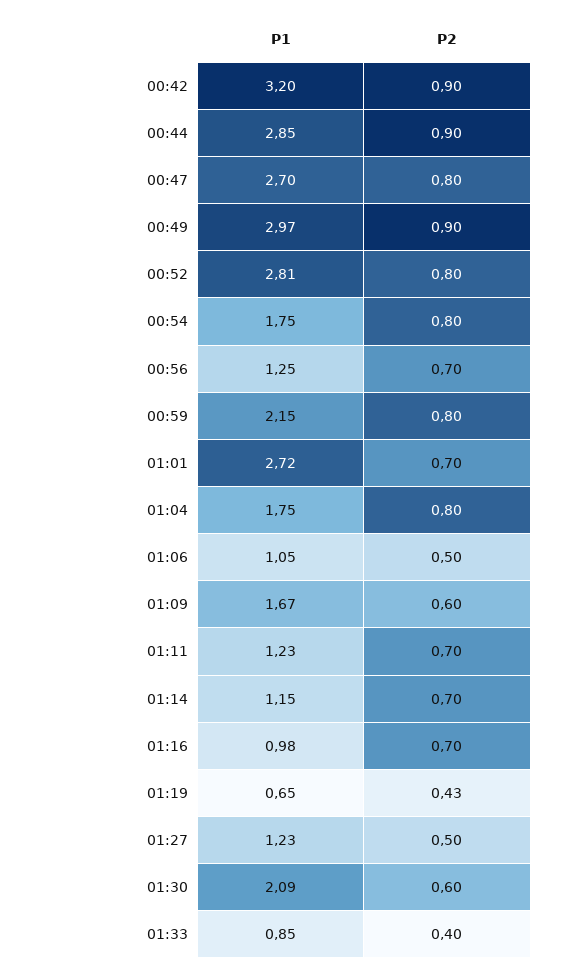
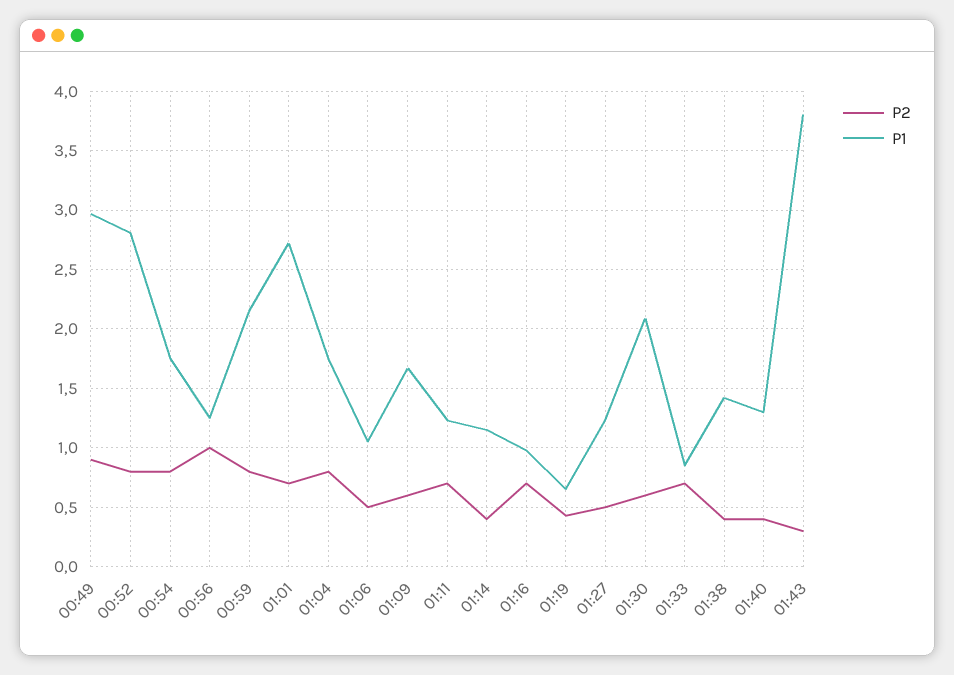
P1, 00:42: 3.2 -> none
P2, 00:42: 0.9 -> none
P1, 00:44: 2.85 -> none
P2, 00:44: 0.9 -> none
P1, 00:47: 2.7 -> none
P2, 00:47: 0.8 -> none
P2, 00:56: 0.7 -> 1
P2, 01:14: 0.7 -> 0.4
P2, 01:33: 0.4 -> 0.7
P2, 01:38: none -> 0.4
P1, 01:38: none -> 1.4
P2, 01:40: none -> 0.4
P1, 01:40: none -> 1.3
P2, 01:43: none -> 0.3
P1, 01:43: none -> 3.8

